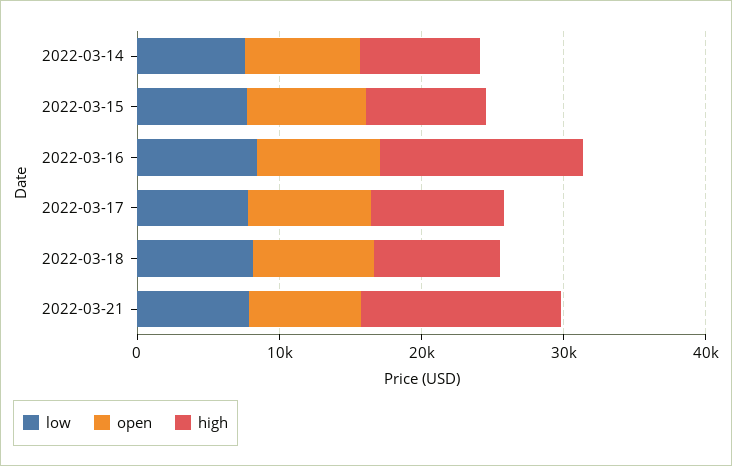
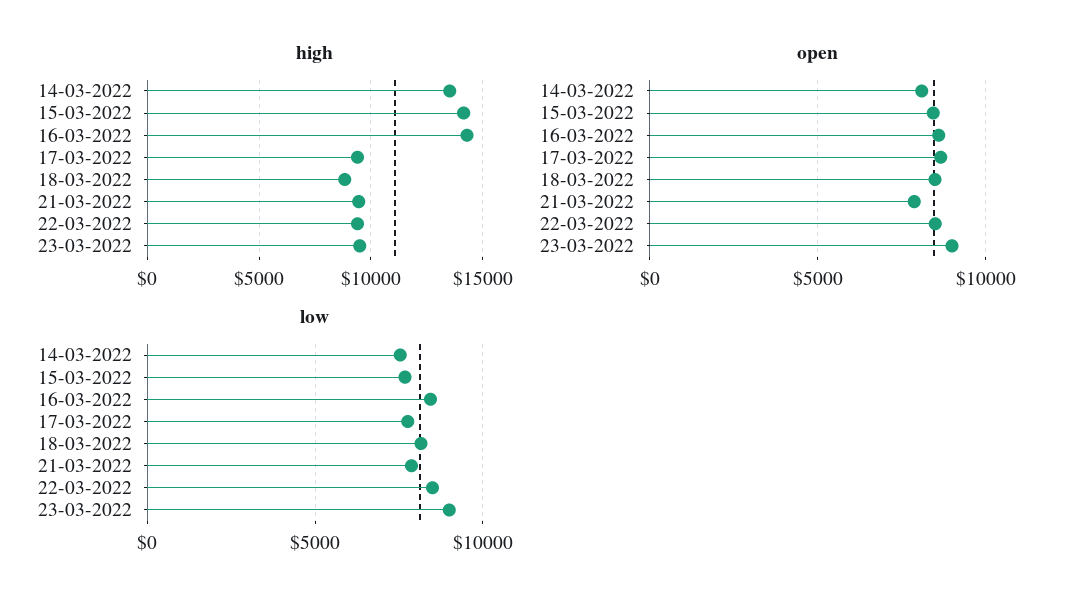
high, 2022-03-14: 8000 -> 13500
high, 2022-03-15: 8000 -> 14000
high, 2022-03-21: 14000 -> 9500
high, 22-03-2022: none -> 9500
high, 23-03-2022: none -> 9500
open, 22-03-2022: none -> 8500
open, 23-03-2022: none -> 9000
low, 22-03-2022: none -> 8500
low, 23-03-2022: none -> 9000

